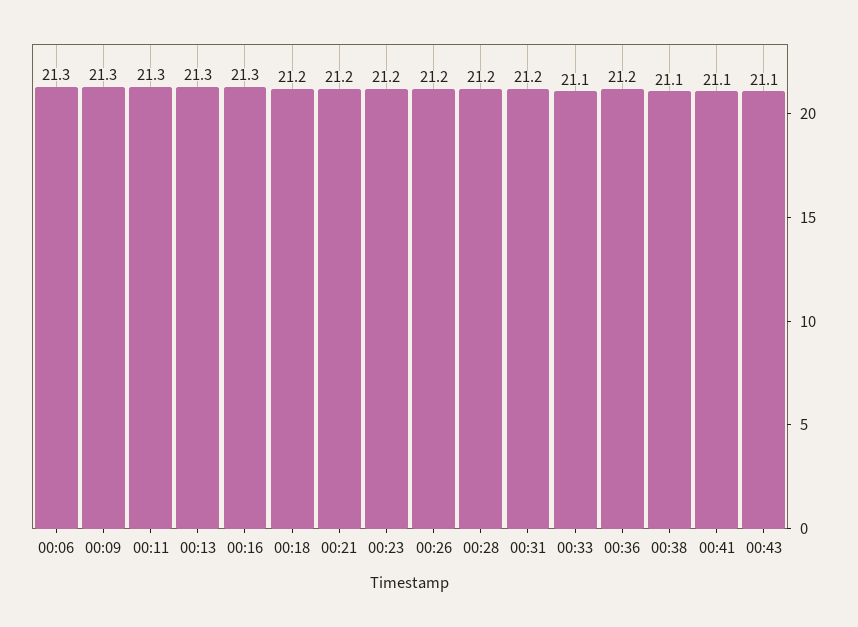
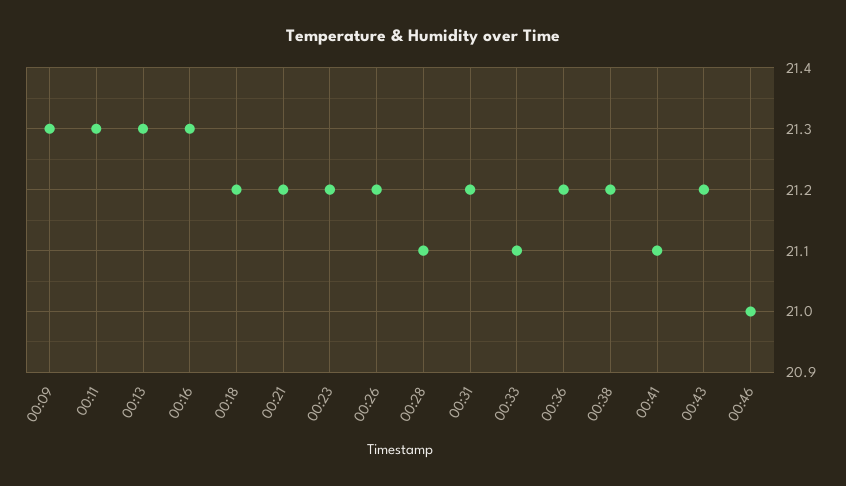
00:06: 21.3 -> none
00:28: 21.2 -> 21.1
00:38: 21.1 -> 21.2
00:43: 21.1 -> 21.2
00:46: none -> 21

